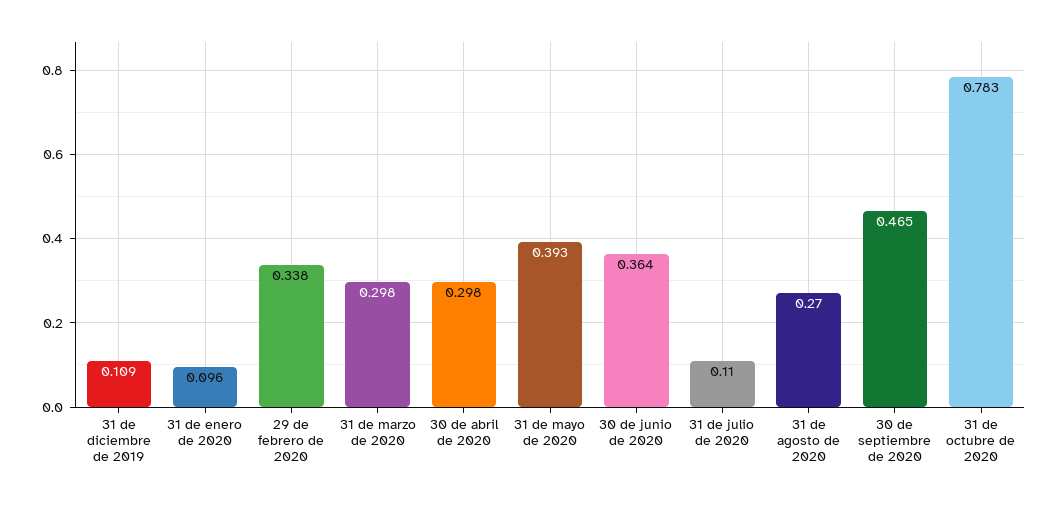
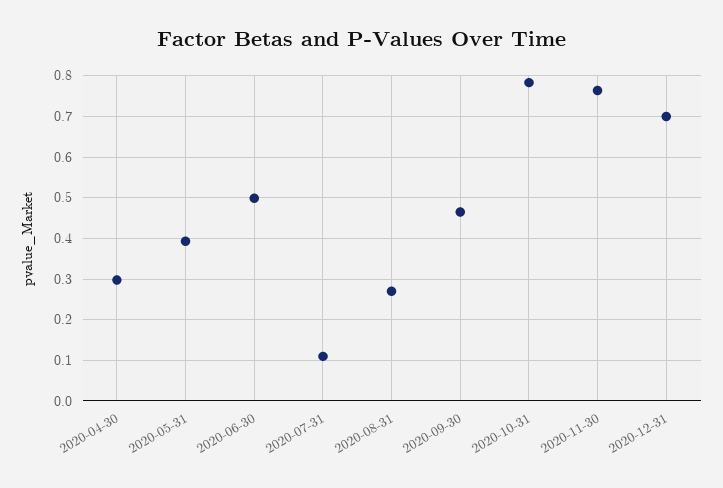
31 de diciembre de 2019: 0.109 -> none
31 de enero de 2020: 0.096 -> none
29 de febrero de 2020: 0.338 -> none
31 de marzo de 2020: 0.298 -> none
30 de junio de 2020: 0.364 -> 0.5
2020-11-30: none -> 0.76
2020-12-31: none -> 0.7

